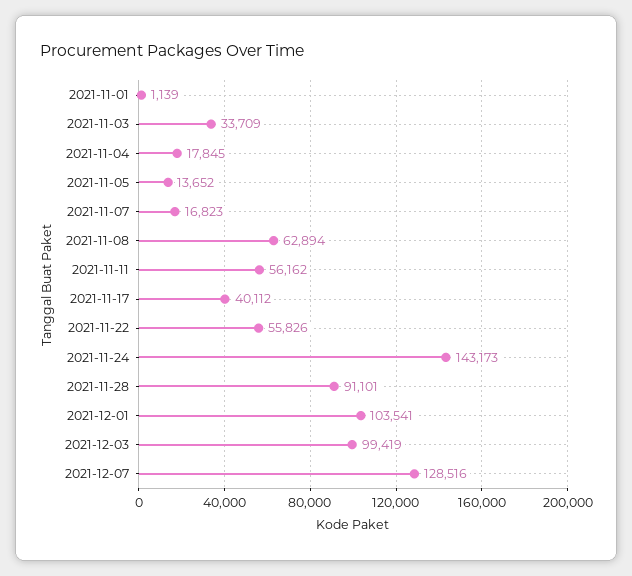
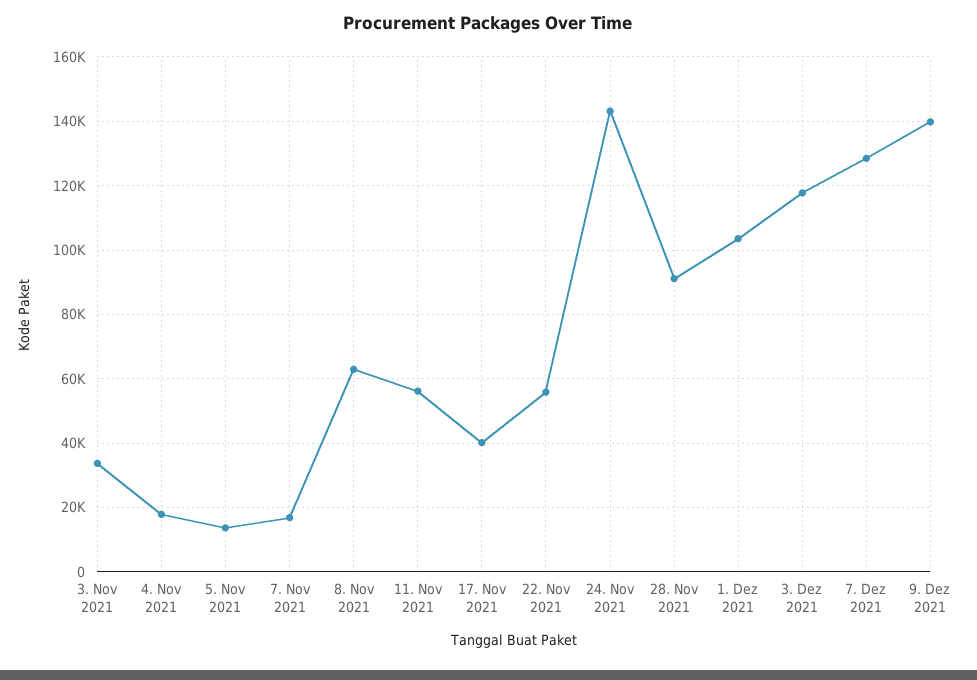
2021-11-01: 1139 -> none
2021-12-03: 99419 -> 118000
9. Dez 2021: none -> 140000

